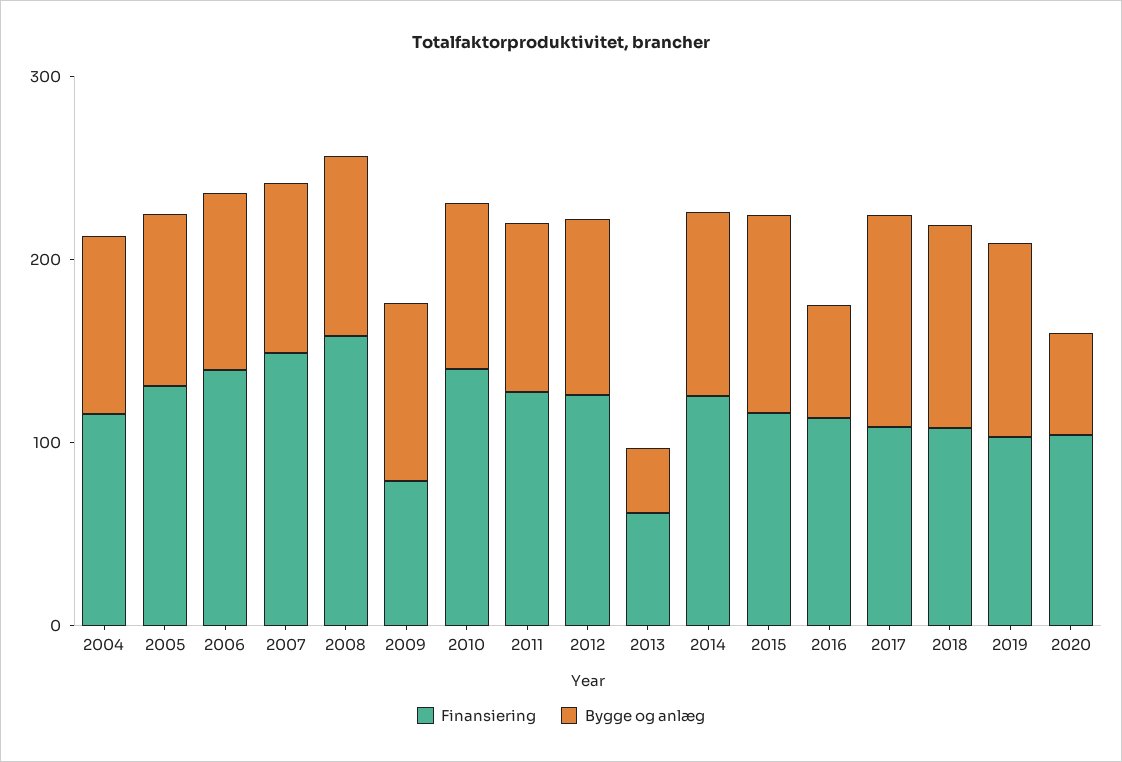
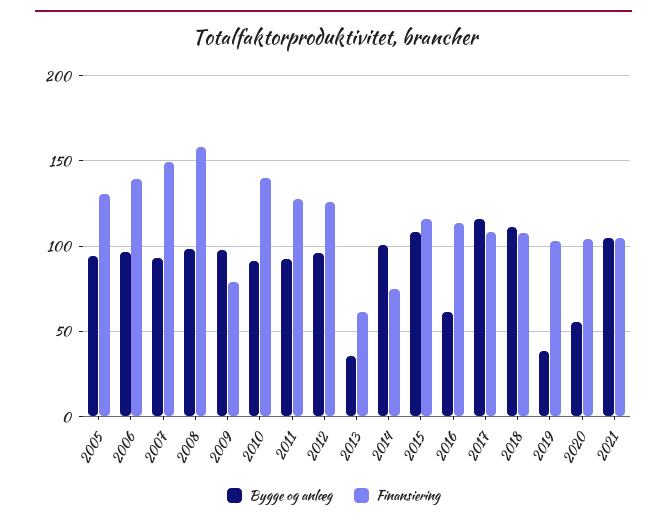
Finansiering, 2004: 120 -> none
Bygge og anlæg, 2004: 100 -> none
Finansiering, 2014: 120 -> 75
Bygge og anlæg, 2019: 100 -> 40
Bygge og anlæg, 2021: none -> 105
Finansiering, 2021: none -> 105

